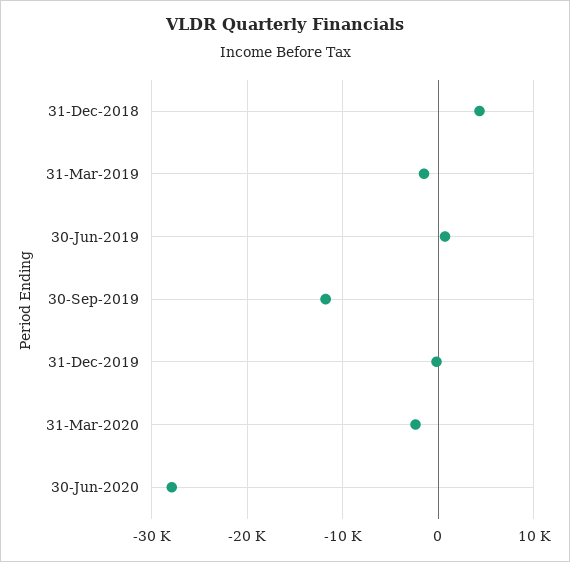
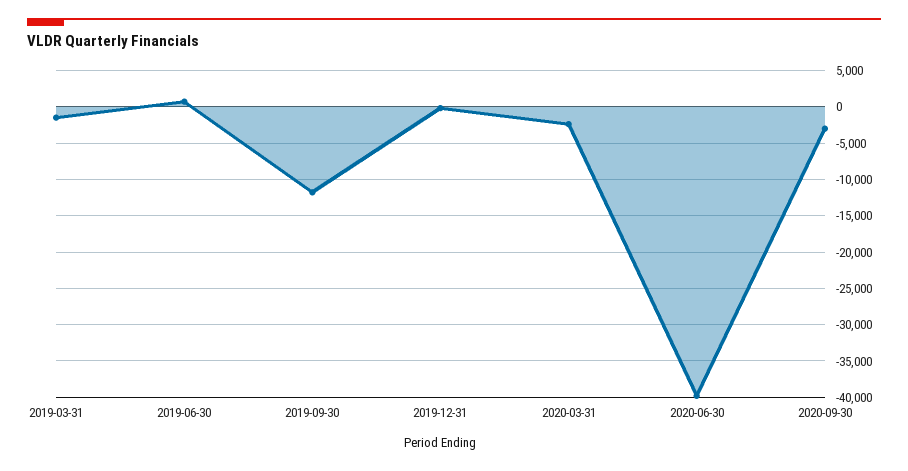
31-Dec-2018: 4000 -> none
30-Jun-2020: -28000 -> -40000
2020-09-30: none -> -3000

